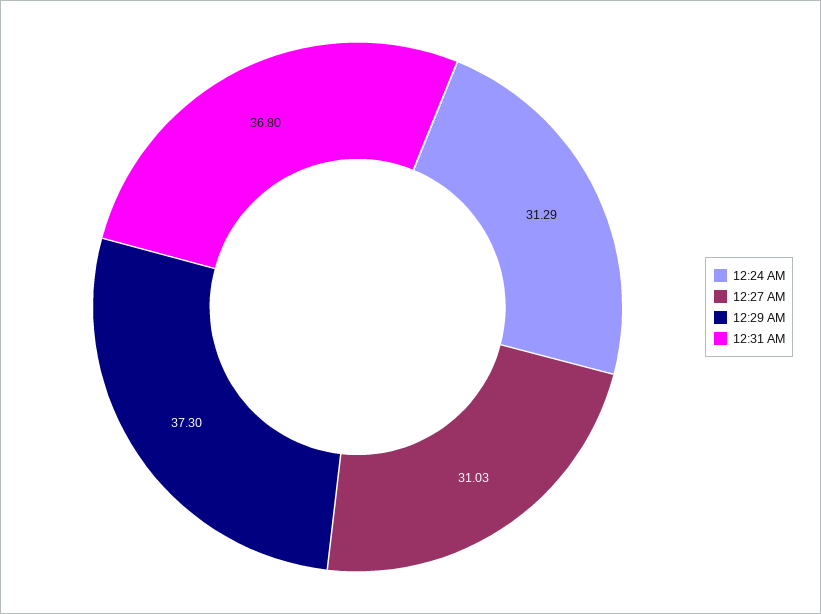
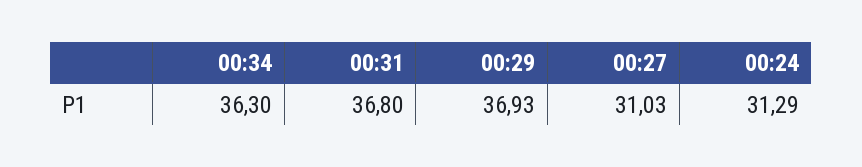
12:29 AM: 37.3 -> 36.93
00:34: none -> 36.3

